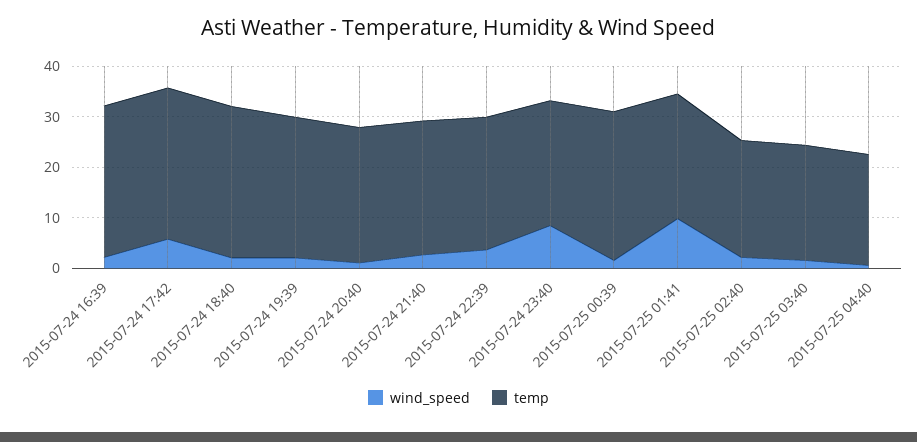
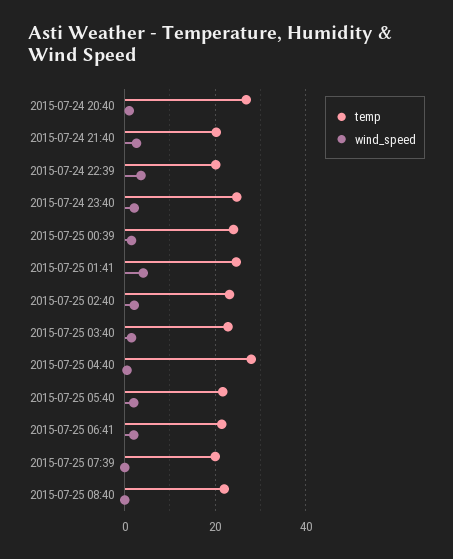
wind_speed, 2015-07-24 16:39: 2 -> none
temp, 2015-07-24 16:39: 30 -> none
wind_speed, 2015-07-24 17:42: 6 -> none
temp, 2015-07-24 17:42: 30 -> none
wind_speed, 2015-07-24 18:40: 2 -> none
temp, 2015-07-24 18:40: 30 -> none
wind_speed, 2015-07-24 19:39: 2 -> none
temp, 2015-07-24 19:39: 28 -> none
temp, 2015-07-24 21:40: 26 -> 20
temp, 2015-07-24 22:39: 26 -> 20
wind_speed, 2015-07-24 23:40: 8 -> 2
temp, 2015-07-25 00:39: 30 -> 24
wind_speed, 2015-07-25 01:41: 10 -> 4
temp, 2015-07-25 04:40: 22 -> 28
temp, 2015-07-25 05:40: none -> 22
wind_speed, 2015-07-25 05:40: none -> 2
temp, 2015-07-25 06:41: none -> 22
wind_speed, 2015-07-25 06:41: none -> 2
temp, 2015-07-25 07:39: none -> 20
wind_speed, 2015-07-25 07:39: none -> 0
temp, 2015-07-25 08:40: none -> 22
wind_speed, 2015-07-25 08:40: none -> 0

